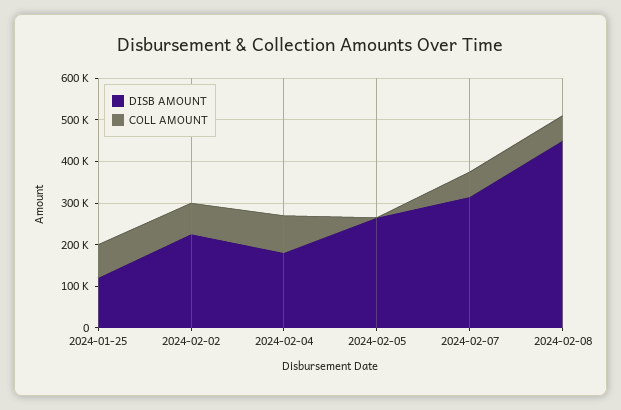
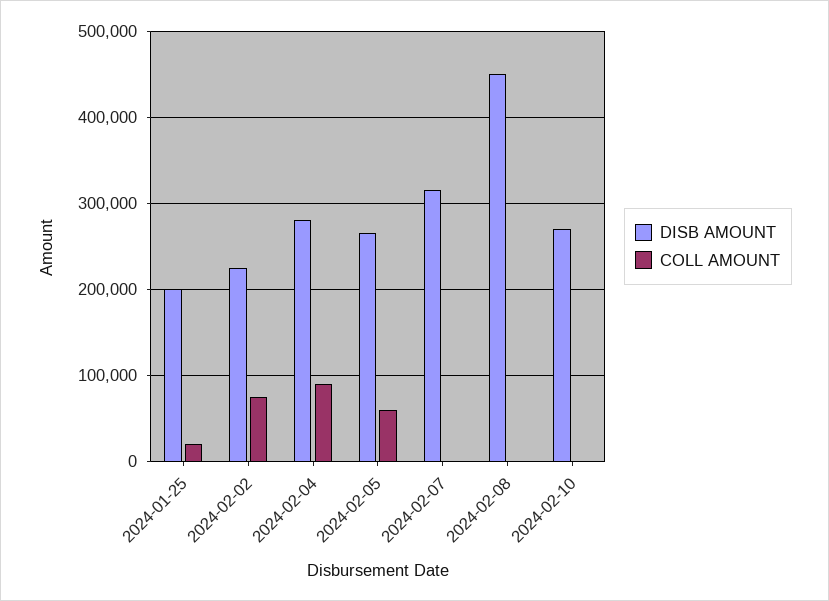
DISB AMOUNT, 2024-01-25: 120000 -> 200000
COLL AMOUNT, 2024-01-25: 80000 -> 20000
DISB AMOUNT, 2024-02-04: 180000 -> 280000
COLL AMOUNT, 2024-02-05: 0 -> 60000
COLL AMOUNT, 2024-02-07: 60000 -> 0
COLL AMOUNT, 2024-02-08: 60000 -> 0
DISB AMOUNT, 2024-02-10: none -> 270000
COLL AMOUNT, 2024-02-10: none -> 0

